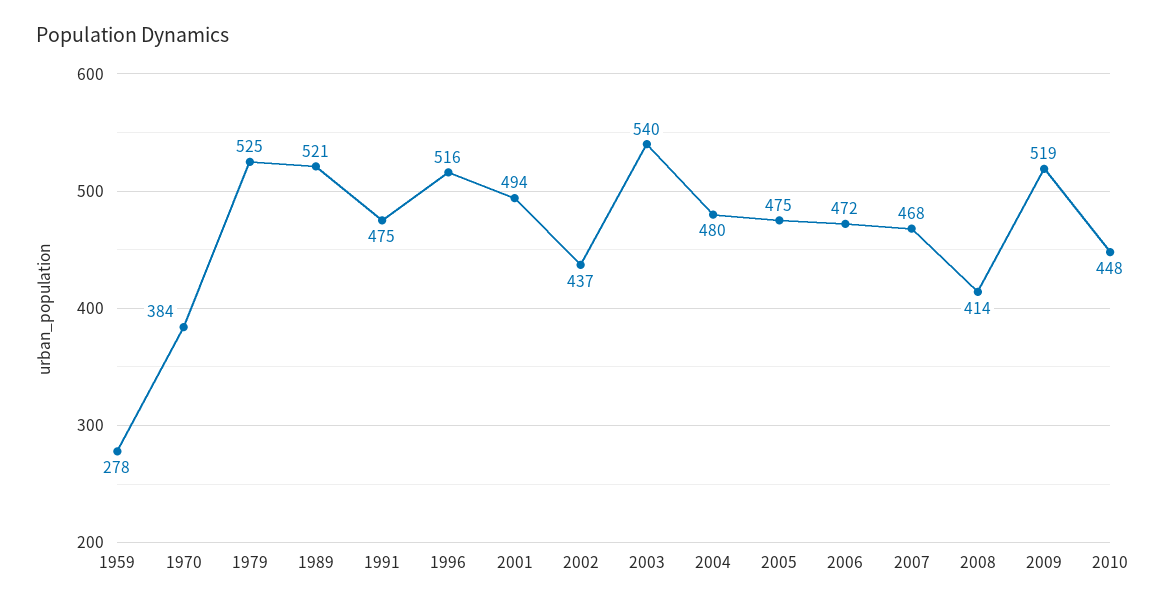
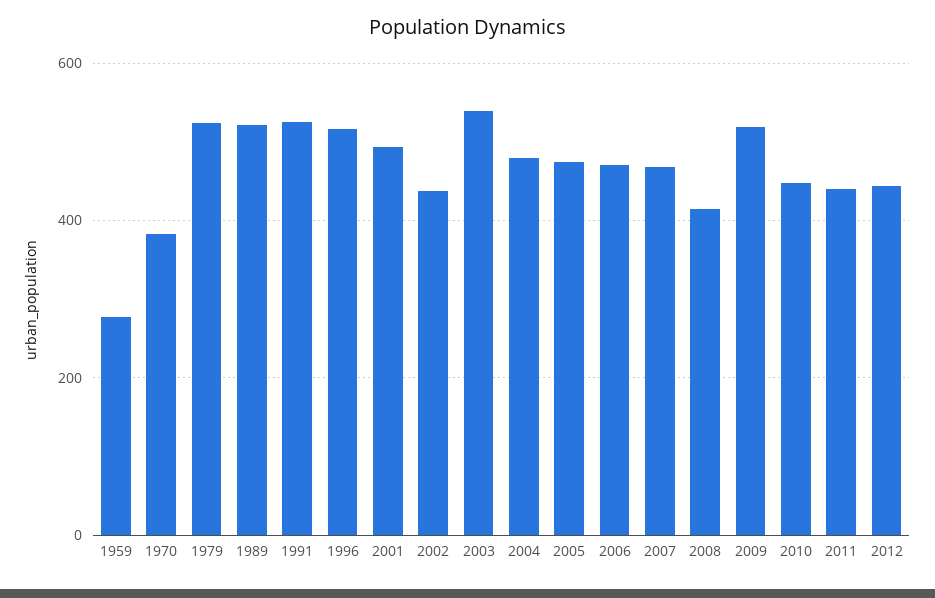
1991: 475 -> 520
2011: none -> 440
2012: none -> 440

